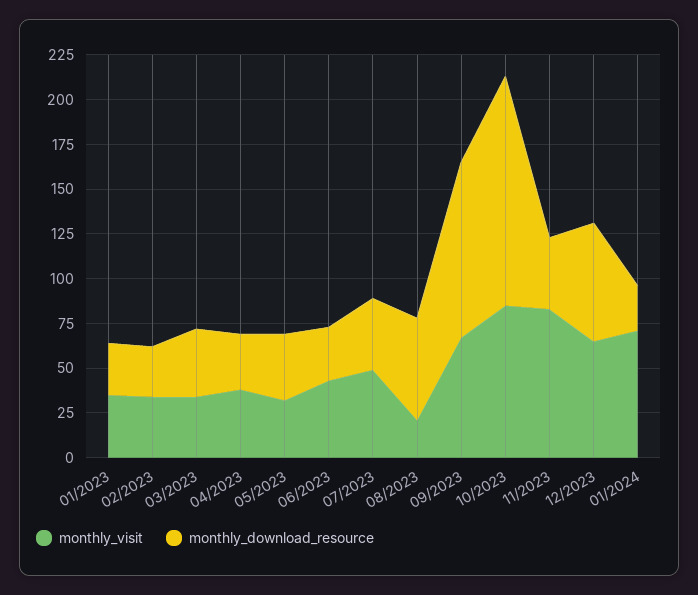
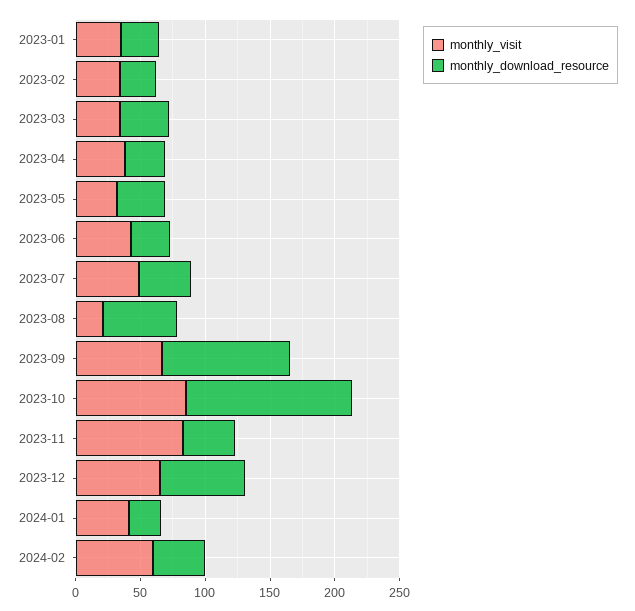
monthly_visit, 01/2024: 70 -> 40
monthly_visit, 2024-02: none -> 60
monthly_download_resource, 2024-02: none -> 40

